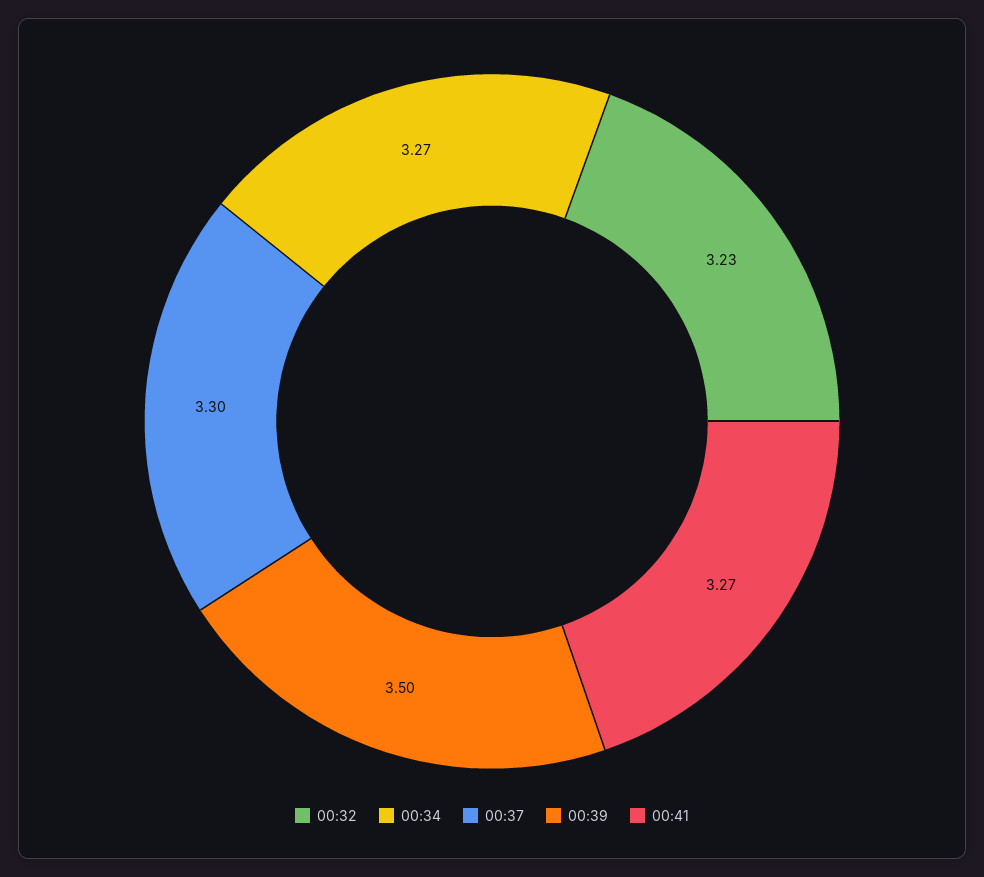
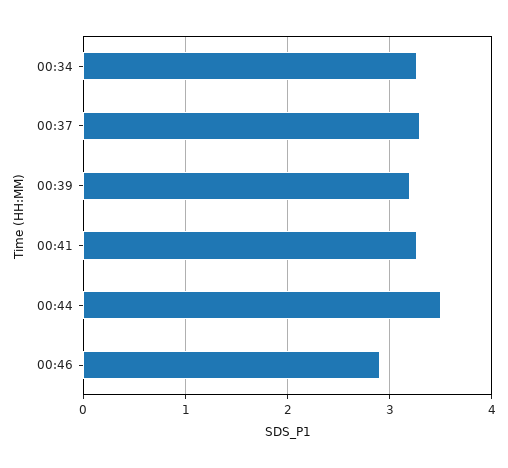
00:32: 3.23 -> none
00:39: 3.5 -> 3.2
00:44: none -> 3.5
00:46: none -> 2.9

